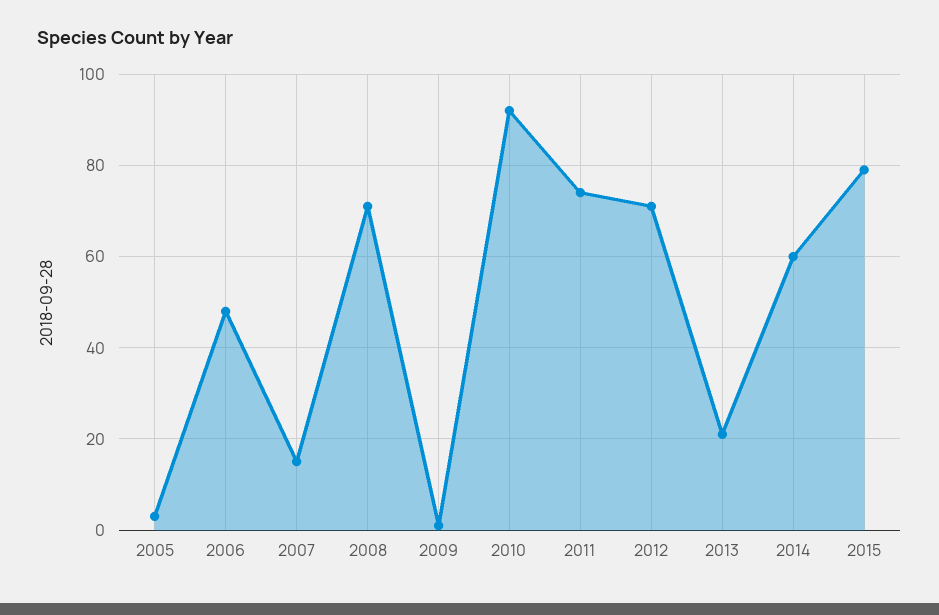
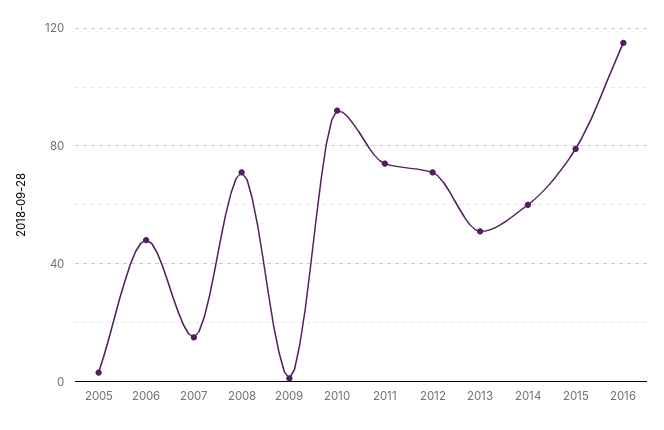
2013: 20 -> 50
2016: none -> 115

